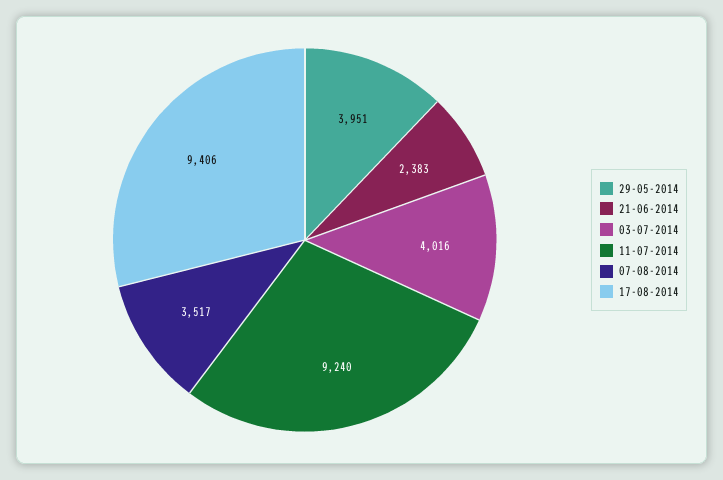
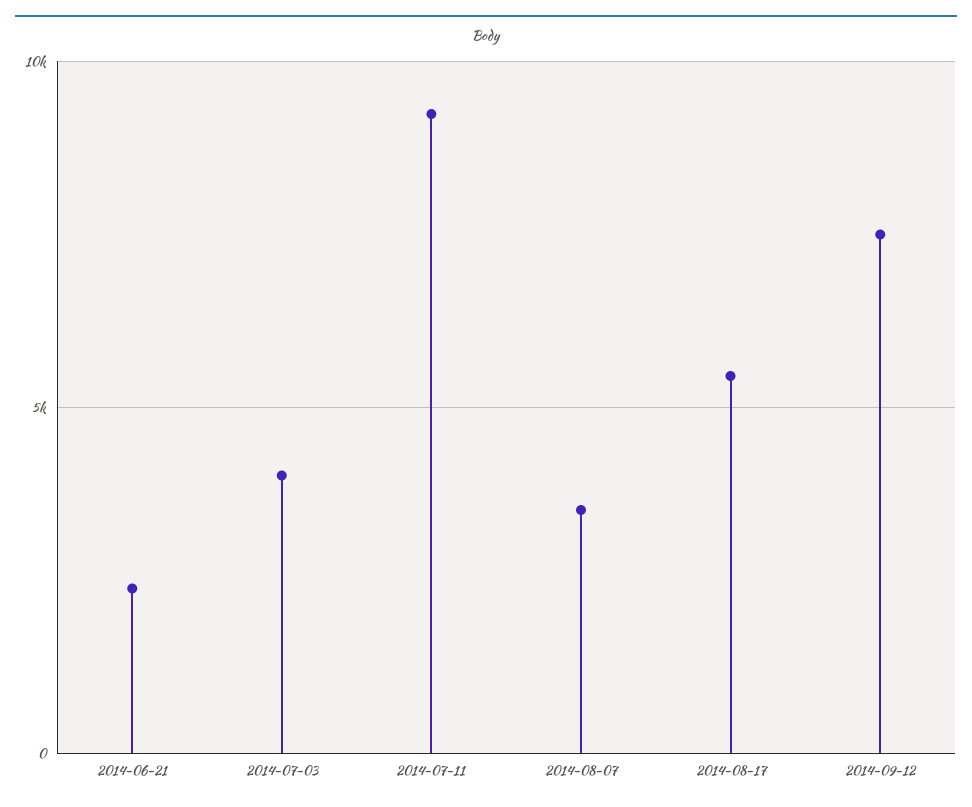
29-05-2014: 3951 -> none
17-08-2014: 9406 -> 5500
2014-09-12: none -> 7500

